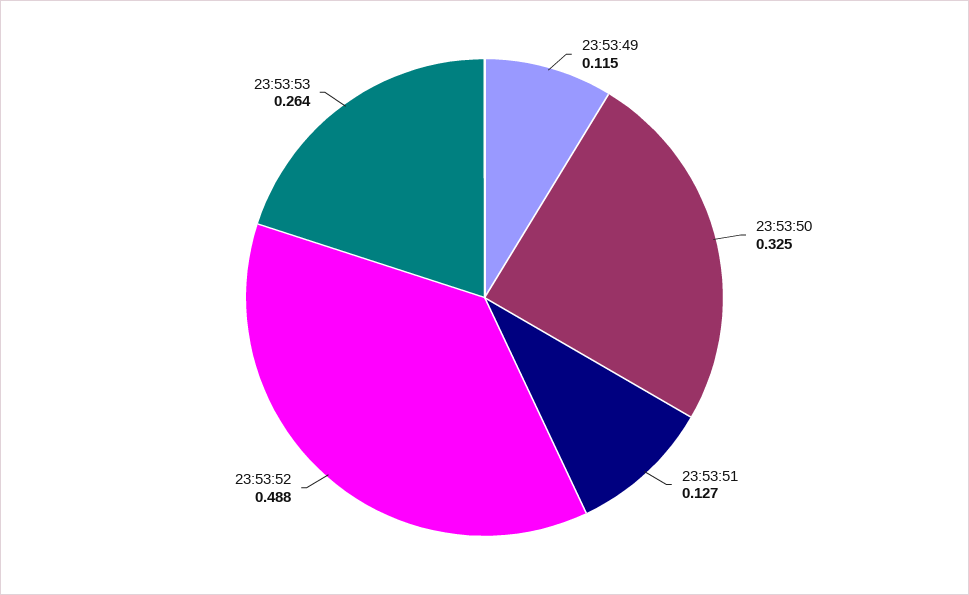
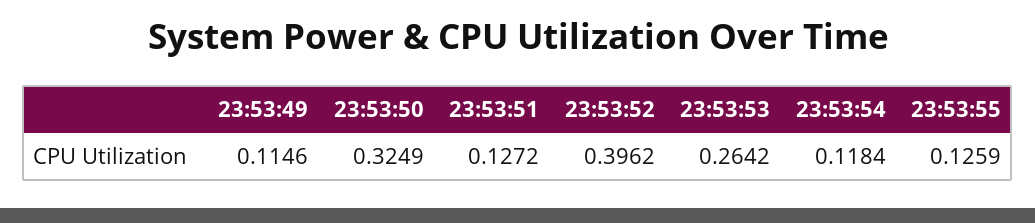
23:53:52: 0.488 -> 0.3962
23:53:54: none -> 0.1184
23:53:55: none -> 0.1259

